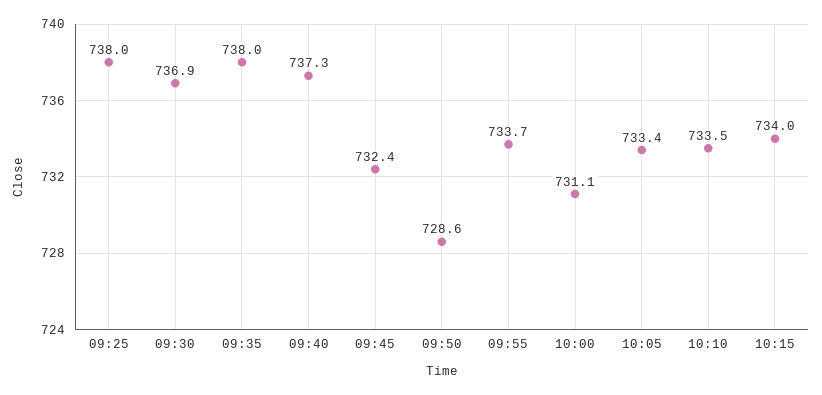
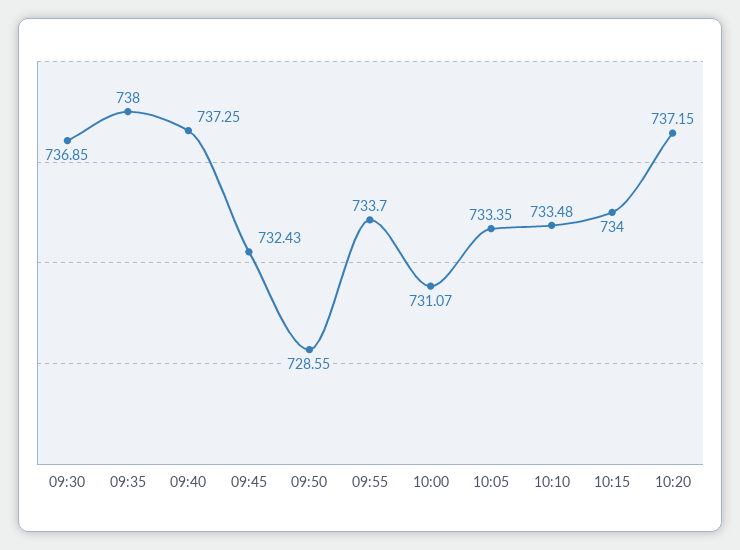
09:25: 738 -> none
10:20: none -> 737.15

